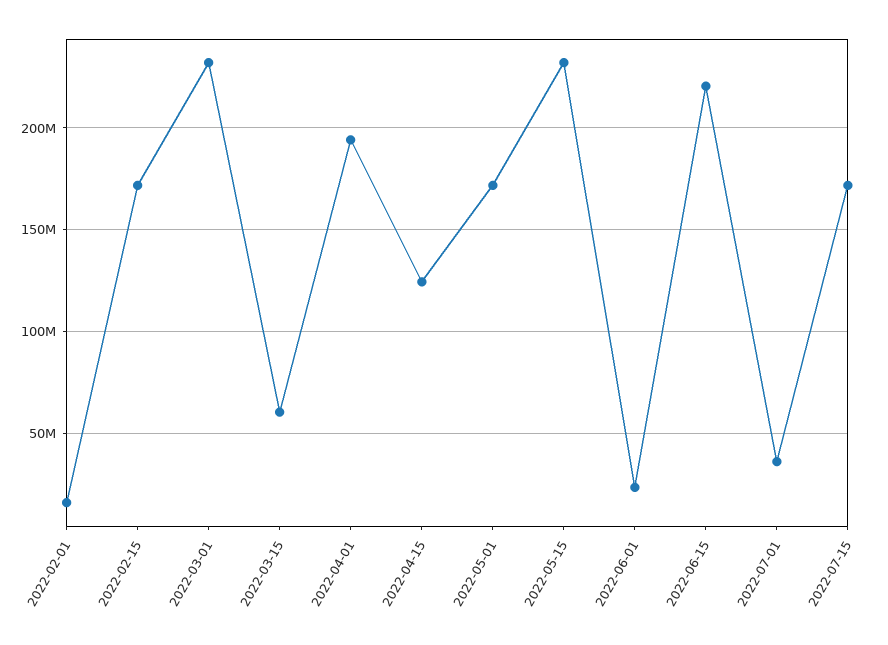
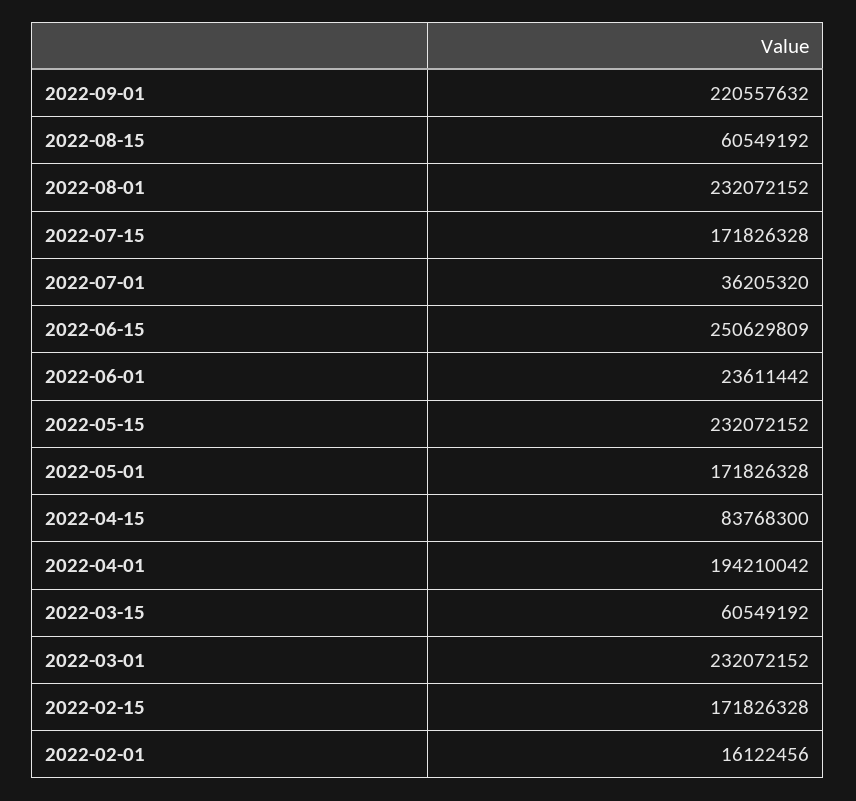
2022-04-15: 125000000 -> 83768300
2022-06-15: 220000000 -> 250629809
2022-09-01: none -> 220557632
2022-08-15: none -> 60549192
2022-08-01: none -> 232072152

